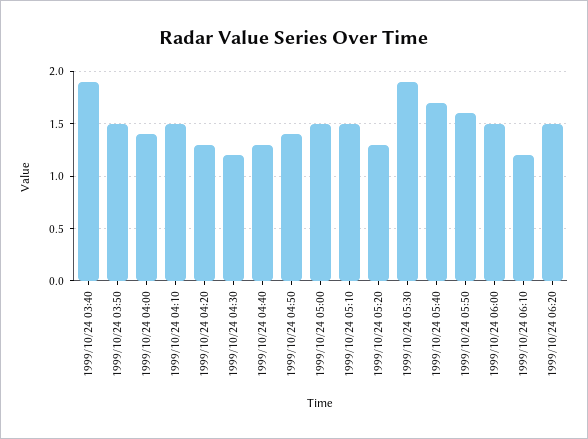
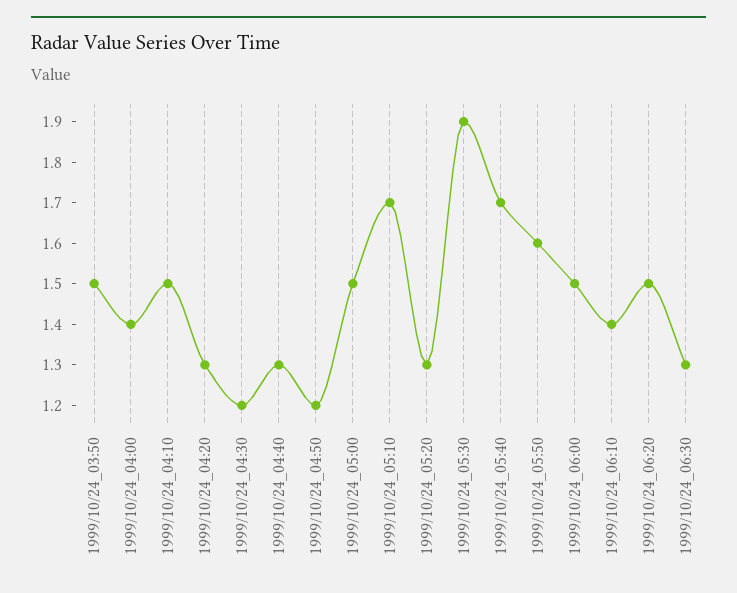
1999/10/24 03:40: 1.9 -> none
1999/10/24 04:50: 1.4 -> 1.2
1999/10/24 05:10: 1.5 -> 1.7
1999/10/24 06:10: 1.2 -> 1.4
1999/10/24_06:30: none -> 1.3

